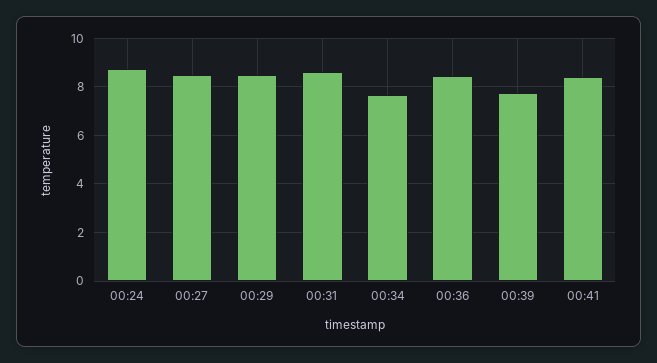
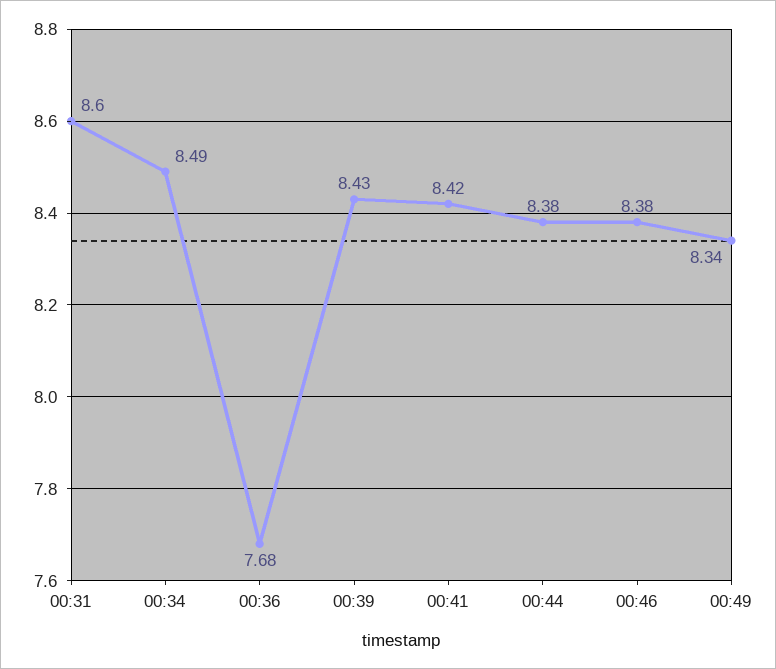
00:24: 8.75 -> none
00:27: 8.5 -> none
00:29: 8.5 -> none
00:34: 7.75 -> 8.49
00:36: 8.5 -> 7.68
00:39: 7.75 -> 8.43
00:44: none -> 8.38
00:46: none -> 8.38
00:49: none -> 8.34

